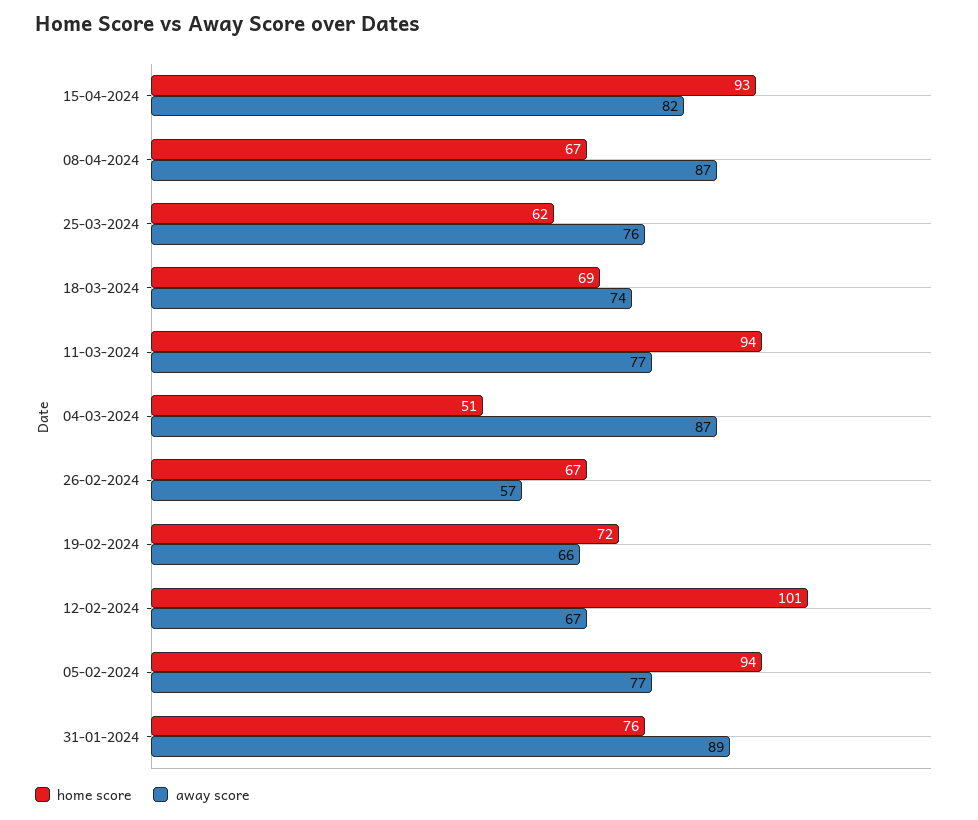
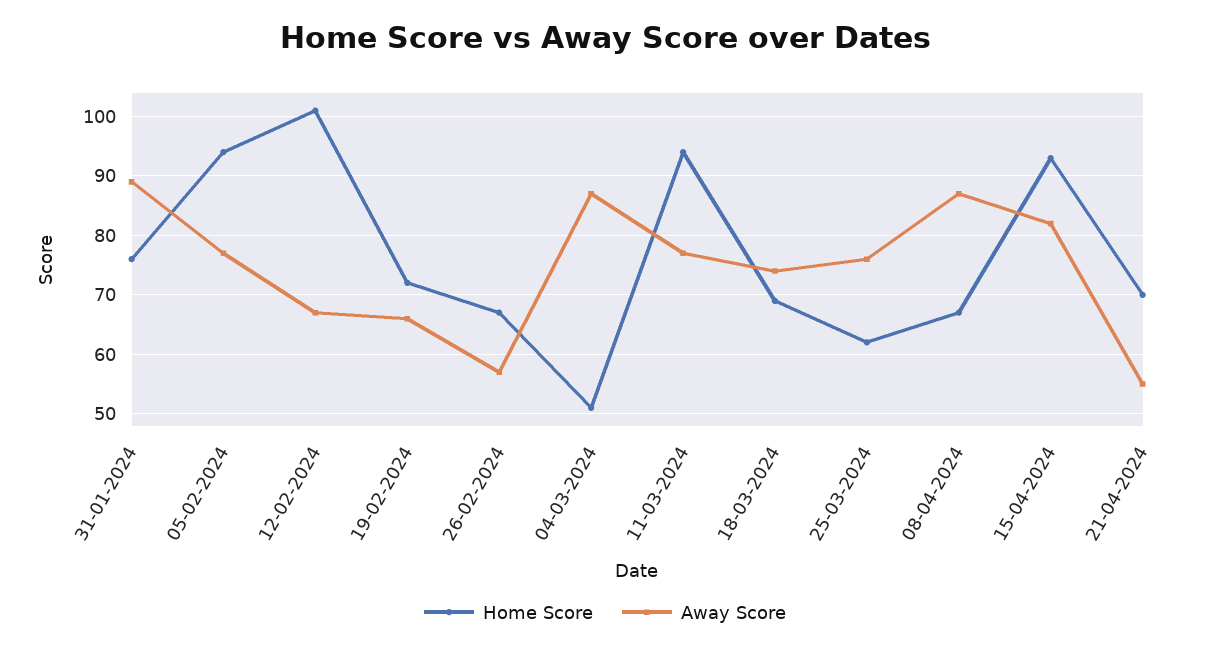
home score, 21-04-2024: none -> 70
away score, 21-04-2024: none -> 55

